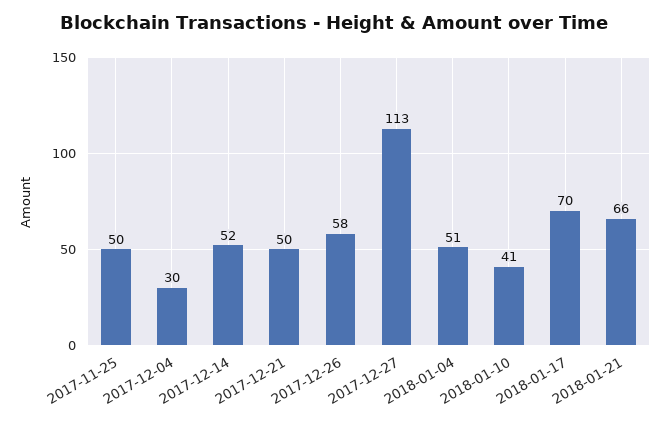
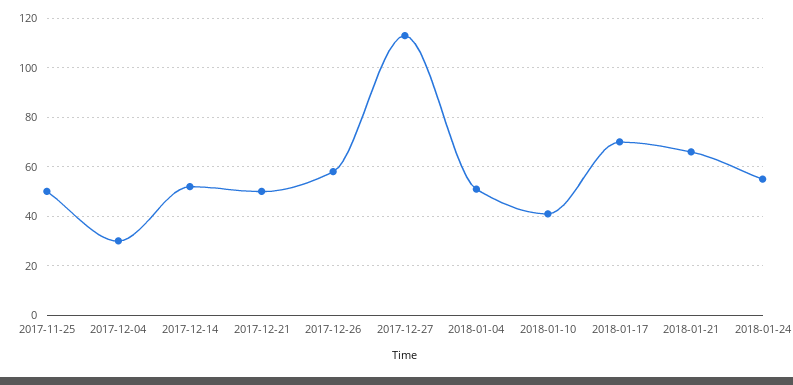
2018-01-24: none -> 55

